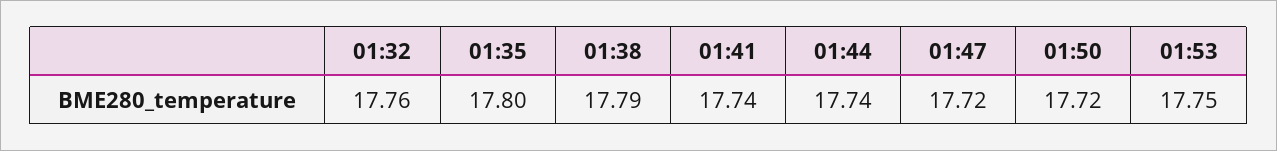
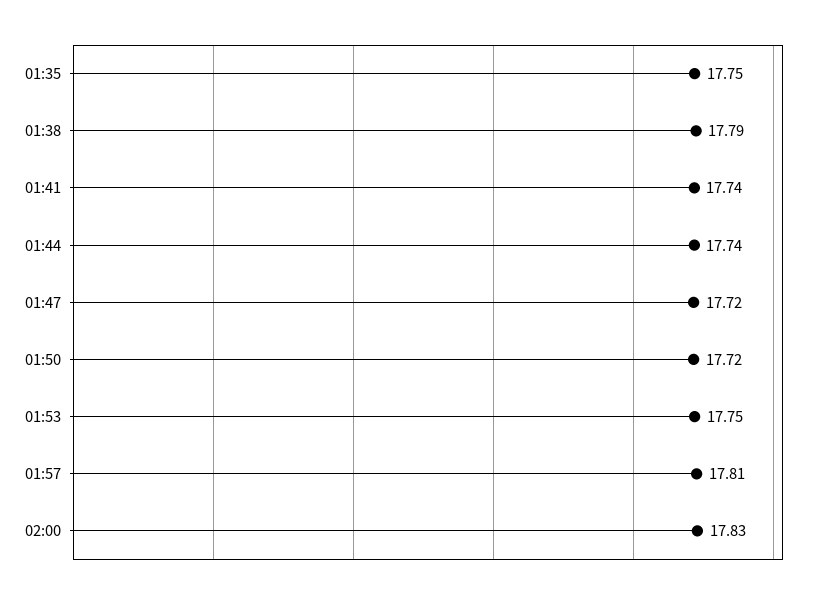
01:32: 17.76 -> none
01:35: 17.8 -> 17.75
01:57: none -> 17.81
02:00: none -> 17.83

